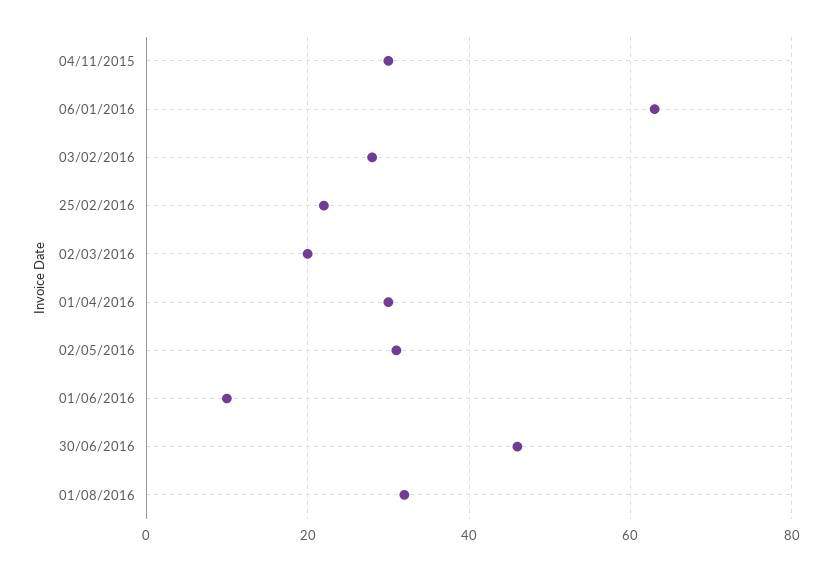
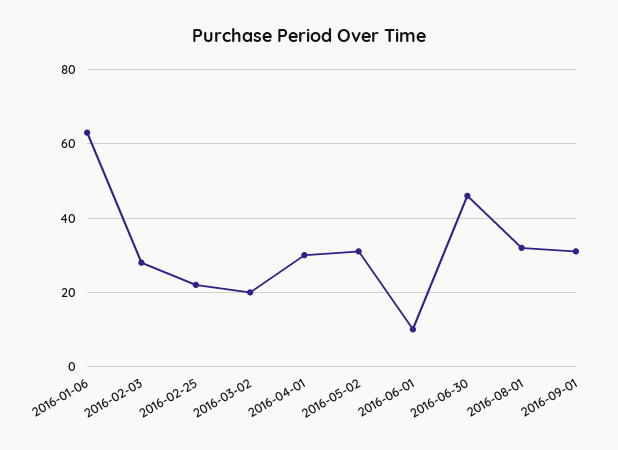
04/11/2015: 30 -> none
2016-09-01: none -> 30

